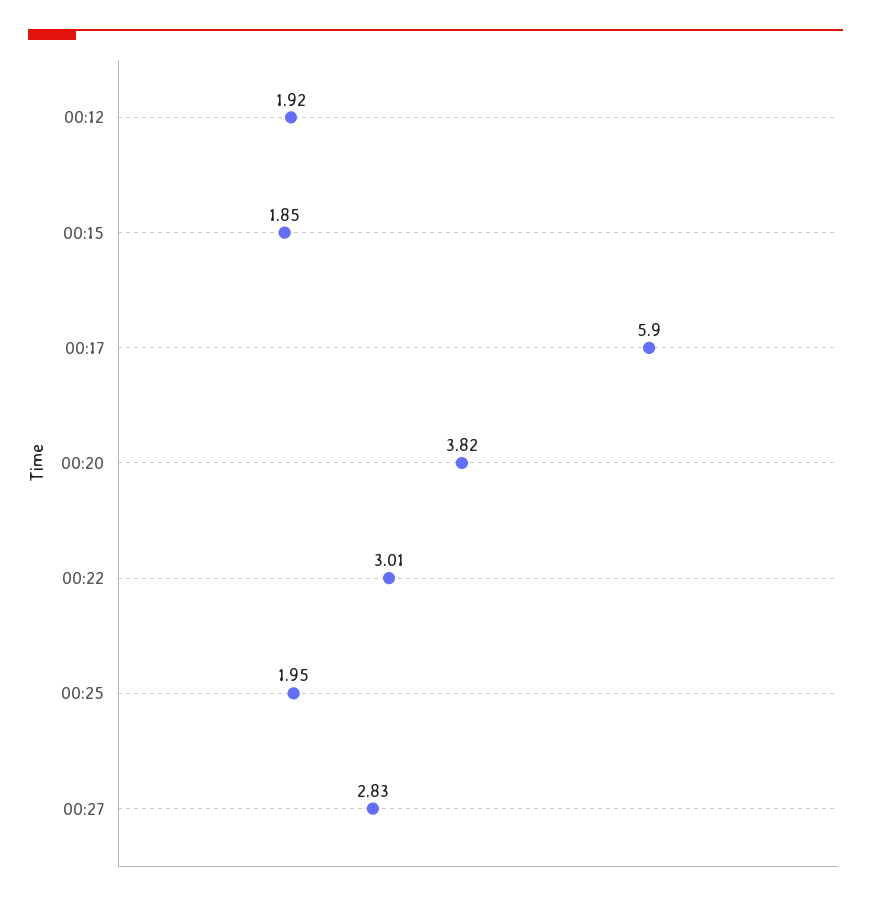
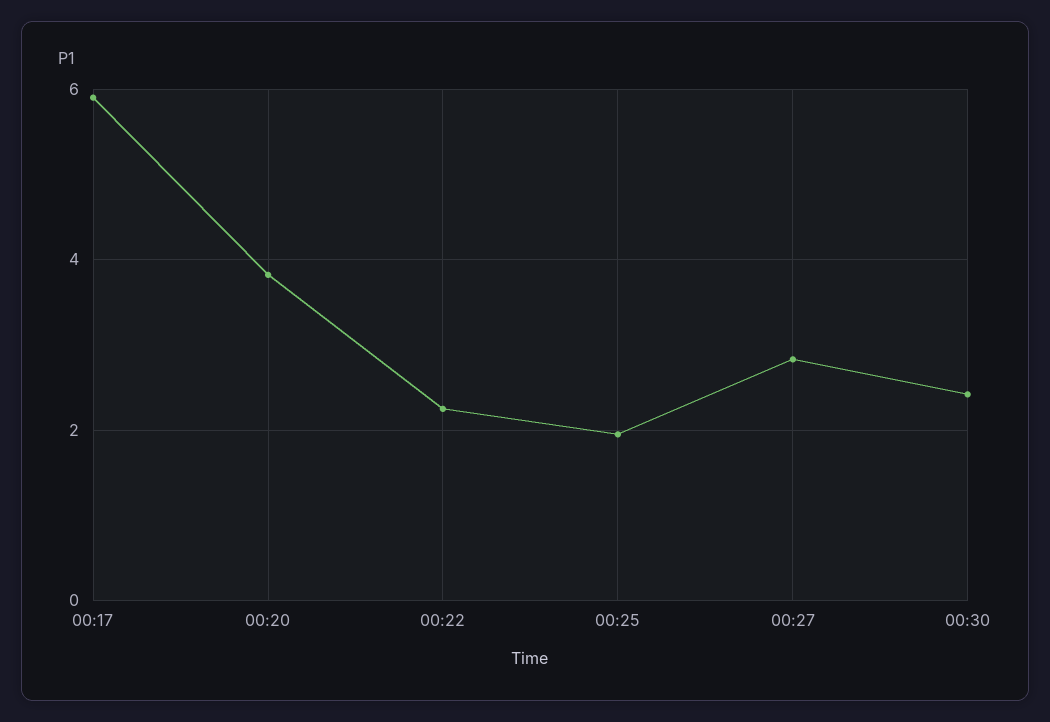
00:12: 1.92 -> none
00:15: 1.85 -> none
00:22: 3.01 -> 2.2
00:30: none -> 2.4

